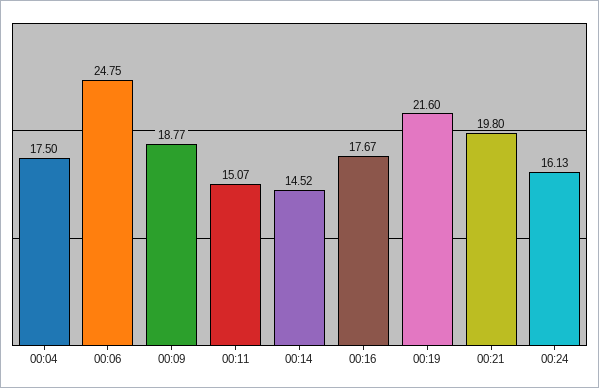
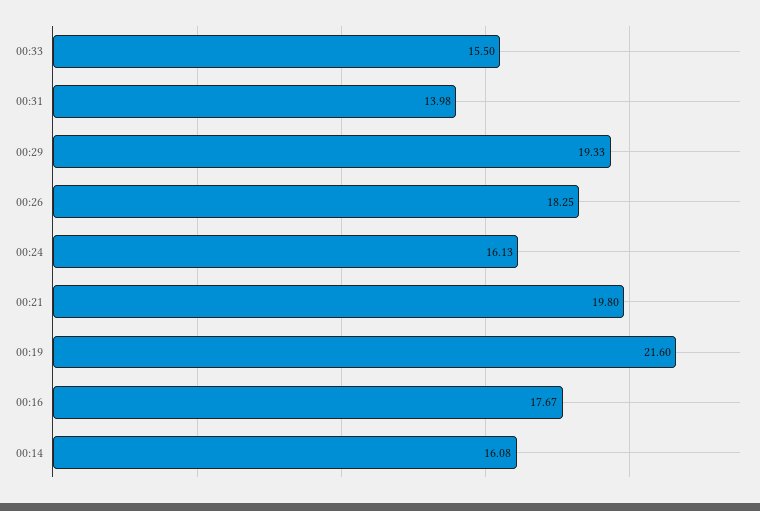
00:04: 17.5 -> none
00:06: 24.75 -> none
00:09: 18.77 -> none
00:11: 15.07 -> none
00:14: 14.52 -> 16.08
00:33: none -> 15.5
00:31: none -> 13.98
00:29: none -> 19.33
00:26: none -> 18.25

